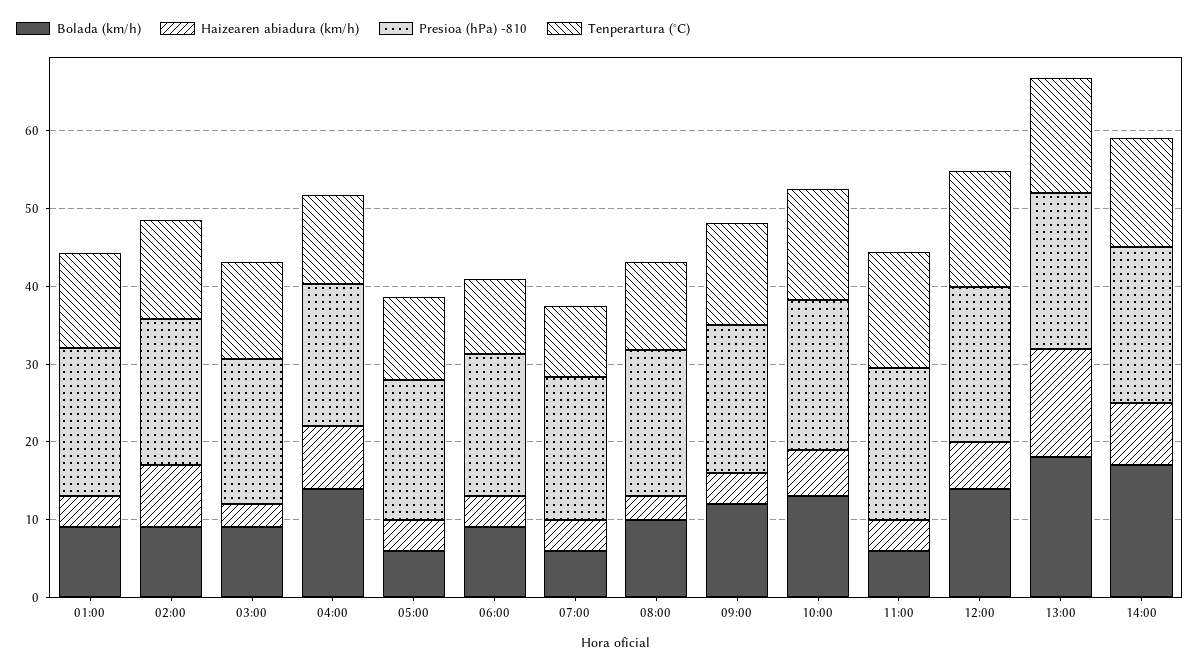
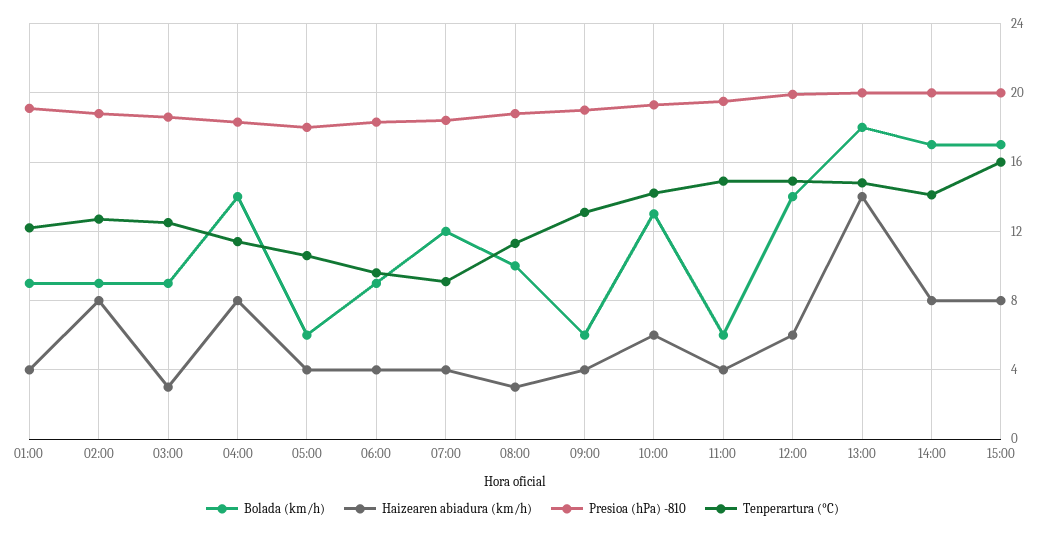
Bolada (km/h), 07:00: 6 -> 12
Bolada (km/h), 09:00: 12 -> 6
Bolada (km/h), 15:00: none -> 17
Haizearen abiadura (km/h), 15:00: none -> 8
Presioa (hPa) -810, 15:00: none -> 20
Tenperartura (°C), 15:00: none -> 16

